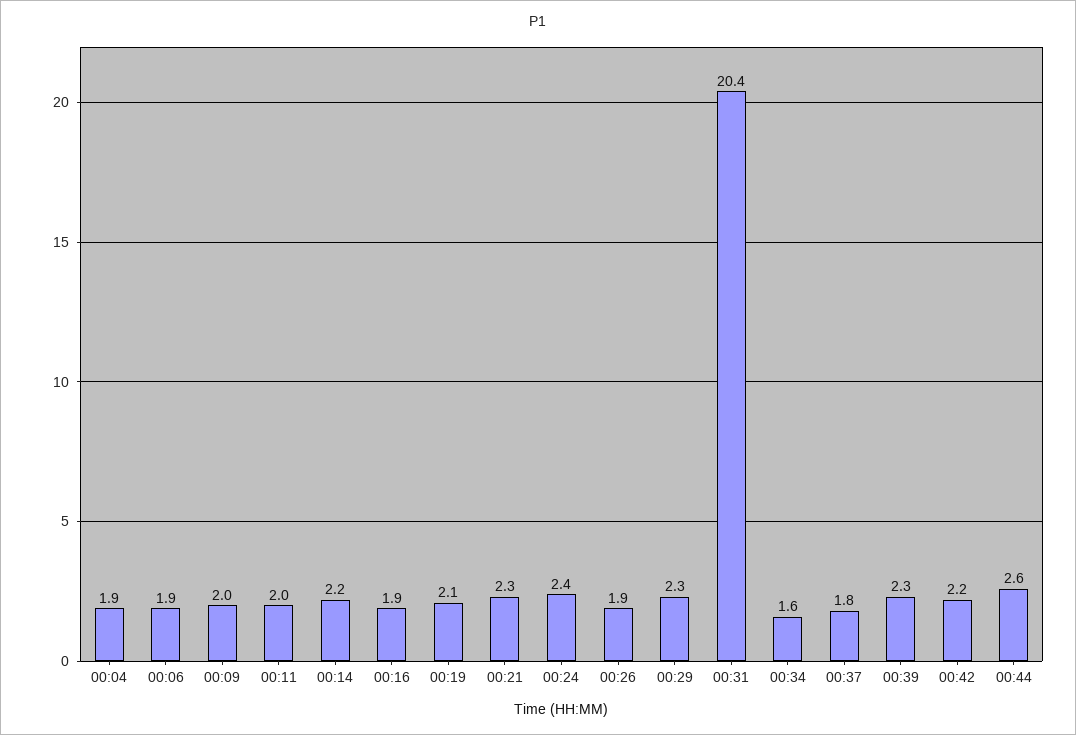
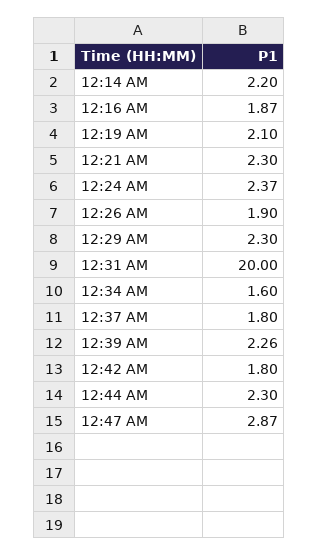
00:04: 1.9 -> none
00:06: 1.9 -> none
00:09: 2 -> none
00:11: 2 -> none
00:31: 20.4 -> 20
00:42: 2.2 -> 1.8
00:44: 2.6 -> 2.3
12:47 AM: none -> 2.87

